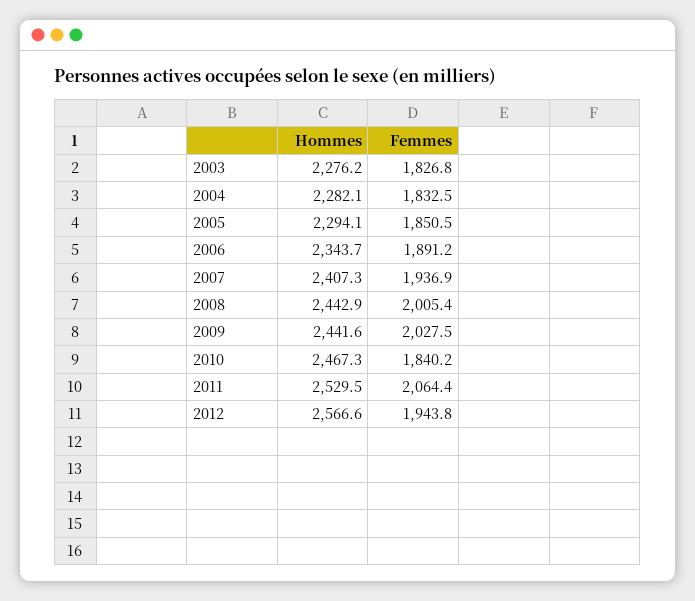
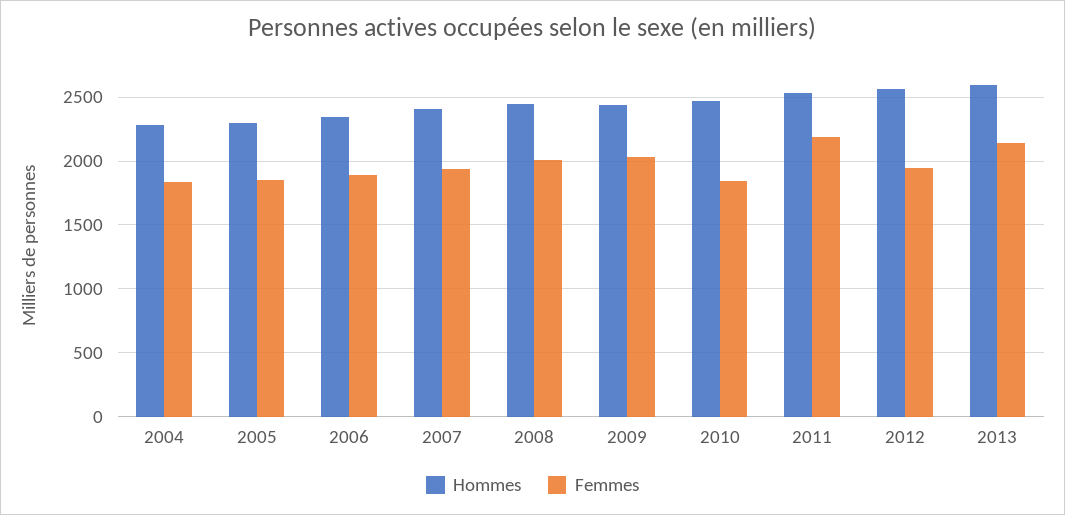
Hommes, 2003: 2276.2 -> none
Femmes, 2003: 1826.8 -> none
Femmes, 2011: 2064.4 -> 2200
Hommes, 2013: none -> 2600
Femmes, 2013: none -> 2150

